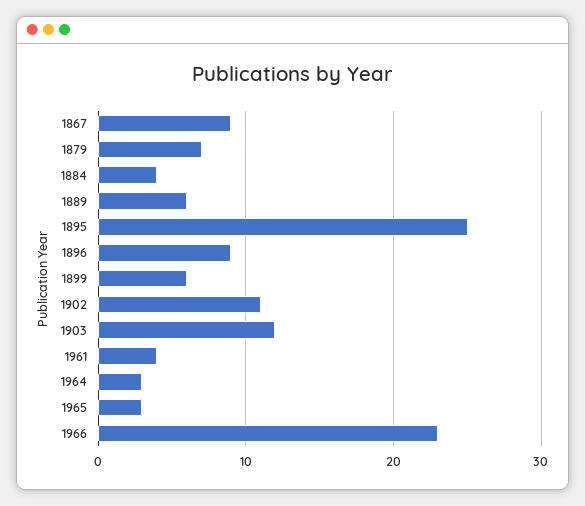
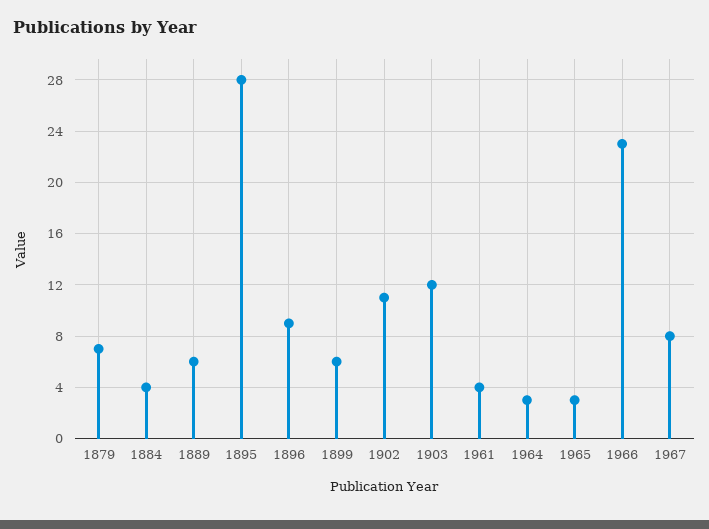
1867: 9 -> none
1895: 25 -> 28
1967: none -> 8

